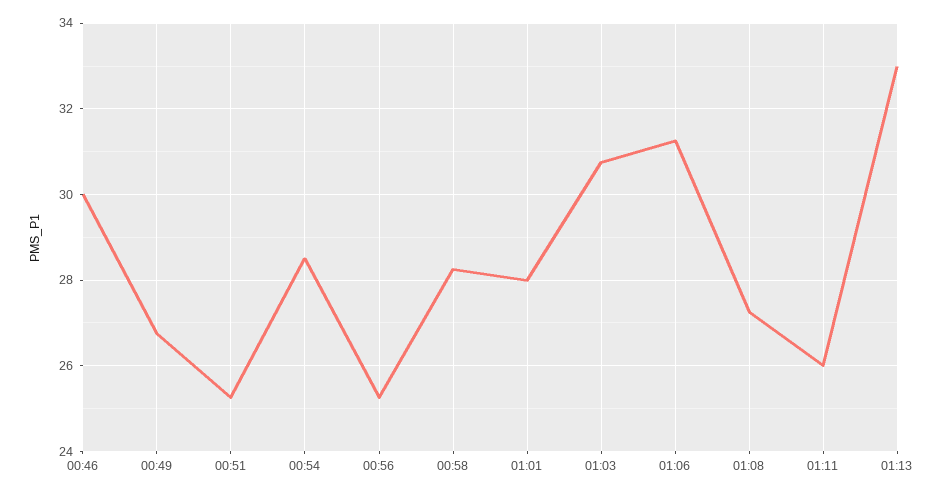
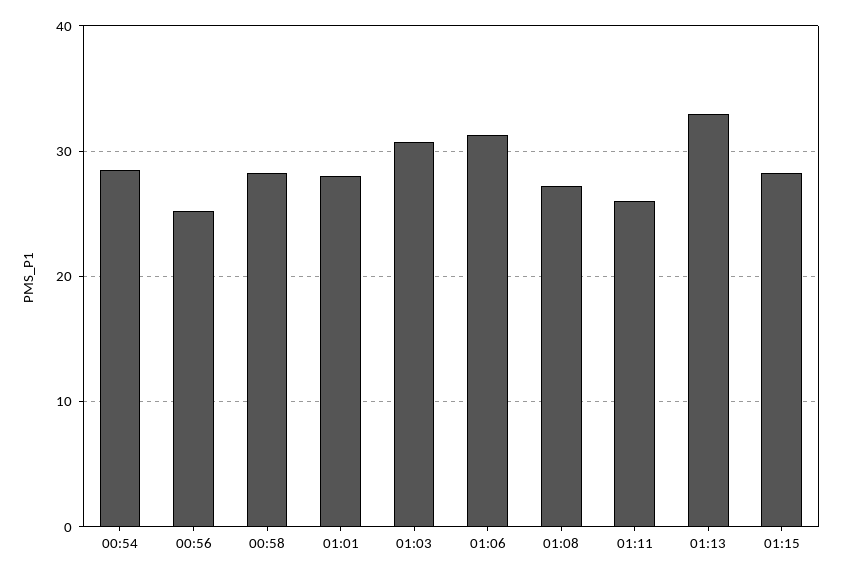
00:46: 30 -> none
00:49: 26.8 -> none
00:51: 25.2 -> none
01:15: none -> 28

